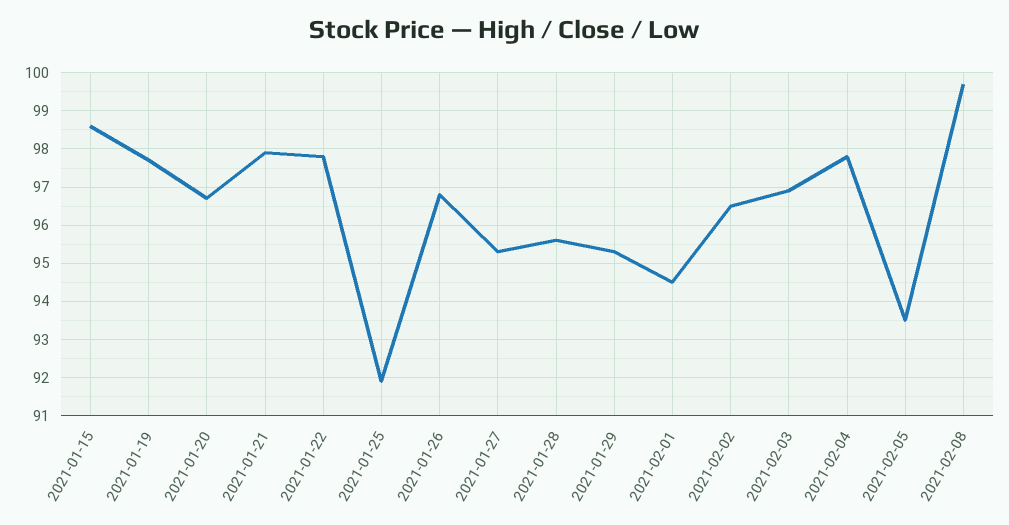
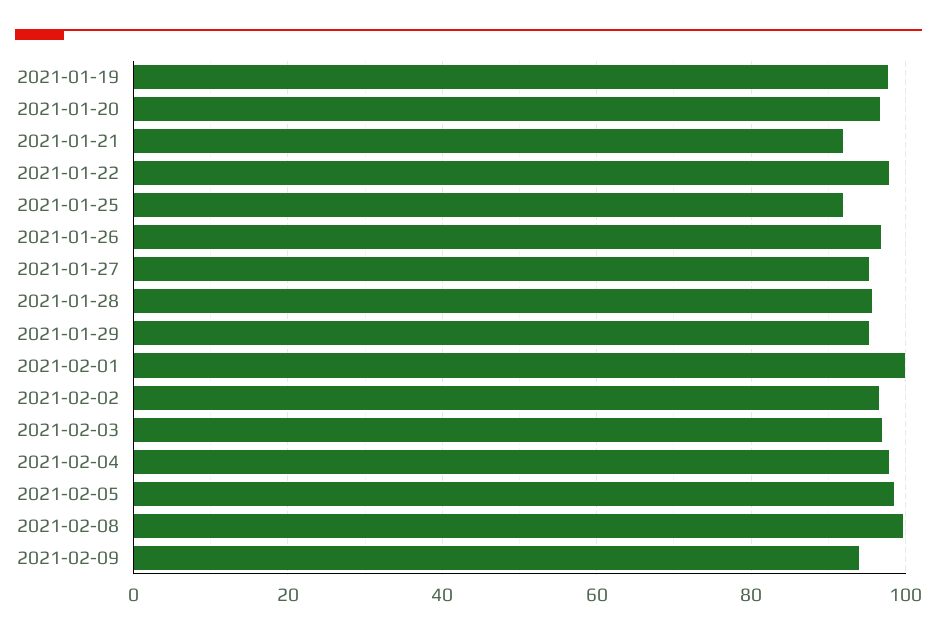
2021-01-15: 98.5 -> none
2021-01-21: 98 -> 92
2021-02-01: 94.5 -> 100
2021-02-05: 93.5 -> 98
2021-02-09: none -> 94

